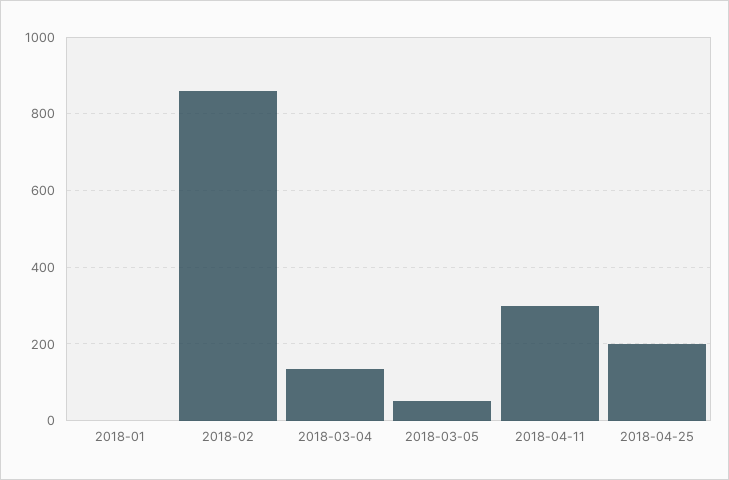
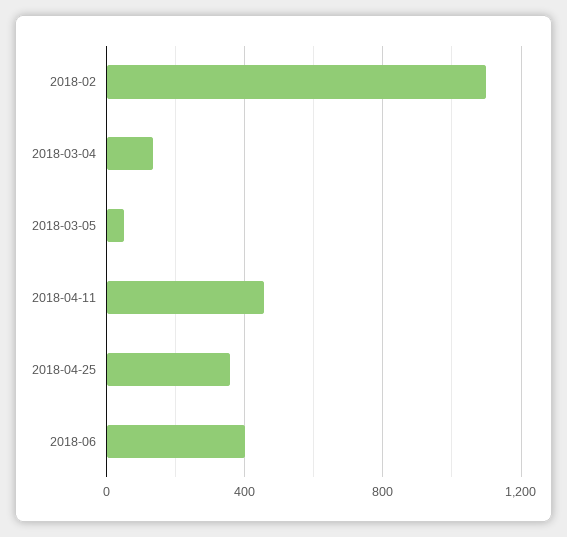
2018-01: 0 -> none
2018-02: 860 -> 1100
2018-04-11: 300 -> 450
2018-04-25: 200 -> 350
2018-06: none -> 400

